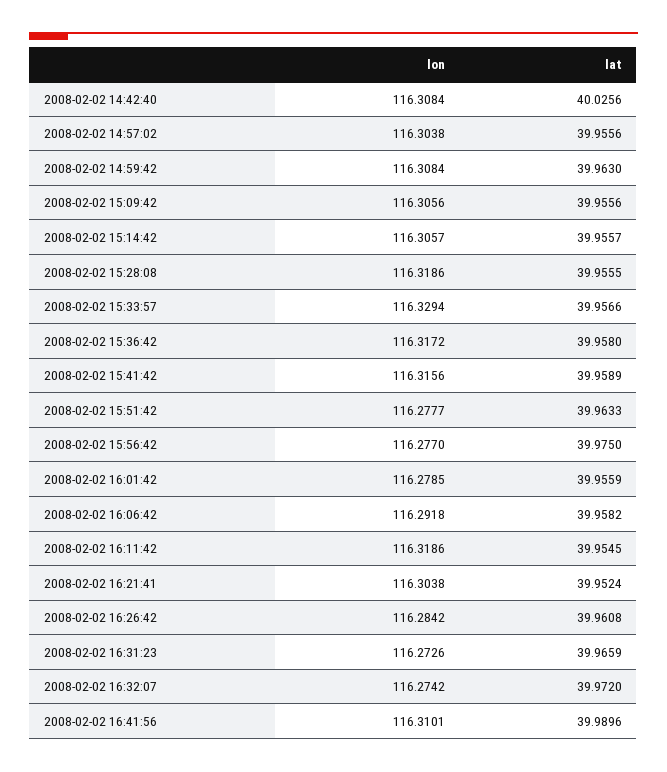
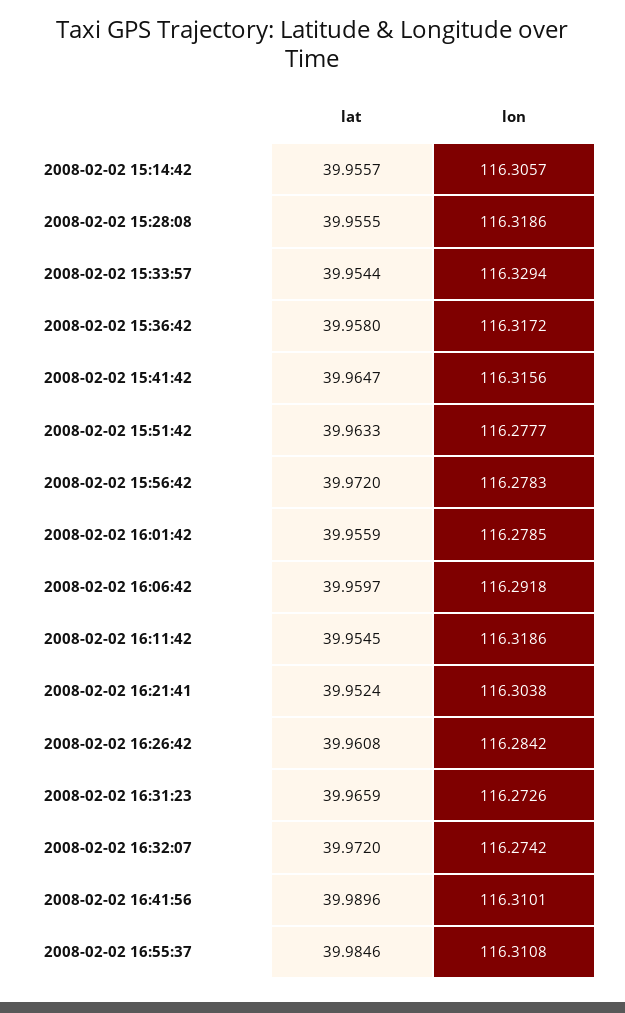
lon, 2008-02-02 14:42:40: 116.3084 -> none
lat, 2008-02-02 14:42:40: 40.0256 -> none
lon, 2008-02-02 14:57:02: 116.3038 -> none
lat, 2008-02-02 14:57:02: 39.9556 -> none
lon, 2008-02-02 14:59:42: 116.3084 -> none
lat, 2008-02-02 14:59:42: 39.963 -> none
lon, 2008-02-02 15:09:42: 116.3056 -> none
lat, 2008-02-02 15:09:42: 39.9556 -> none
lat, 2008-02-02 15:33:57: 39.9566 -> 39.9544
lat, 2008-02-02 15:41:42: 39.9589 -> 39.9647
lon, 2008-02-02 15:56:42: 116.277 -> 116.2783
lat, 2008-02-02 15:56:42: 39.975 -> 39.972
lat, 2008-02-02 16:06:42: 39.9582 -> 39.9597
lat, 2008-02-02 16:55:37: none -> 39.9846
lon, 2008-02-02 16:55:37: none -> 116.3108

